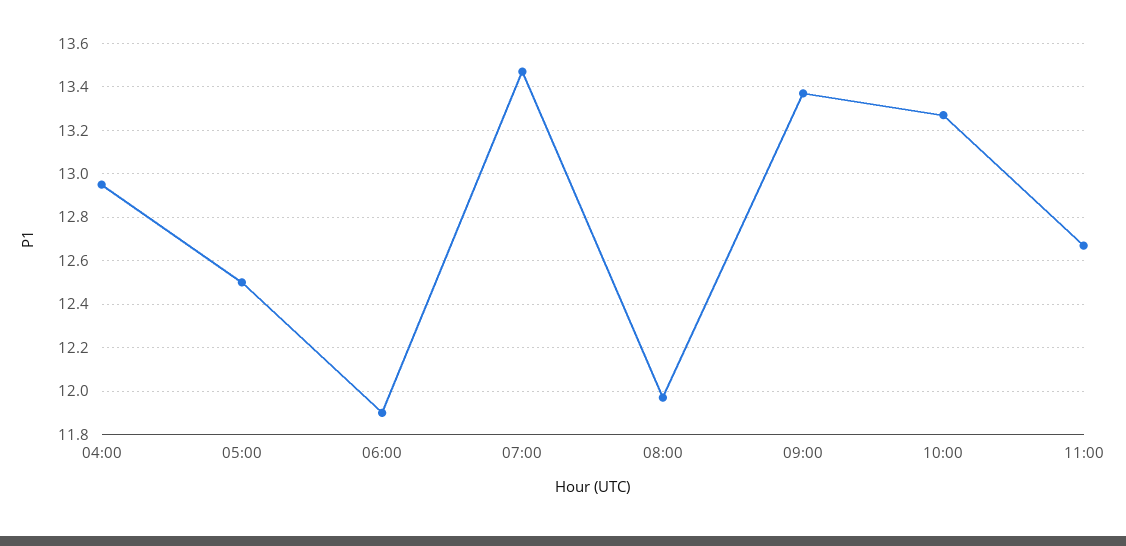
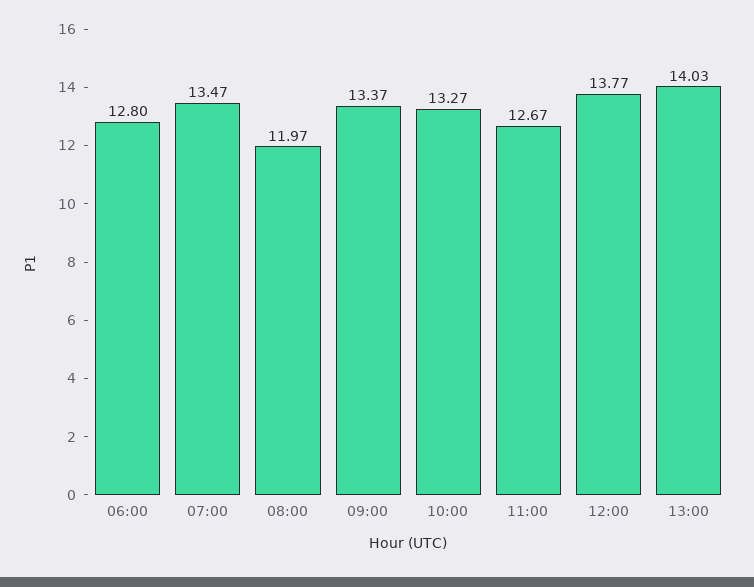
04:00: 12.95 -> none
05:00: 12.5 -> none
06:00: 11.9 -> 12.8
12:00: none -> 13.77
13:00: none -> 14.03

